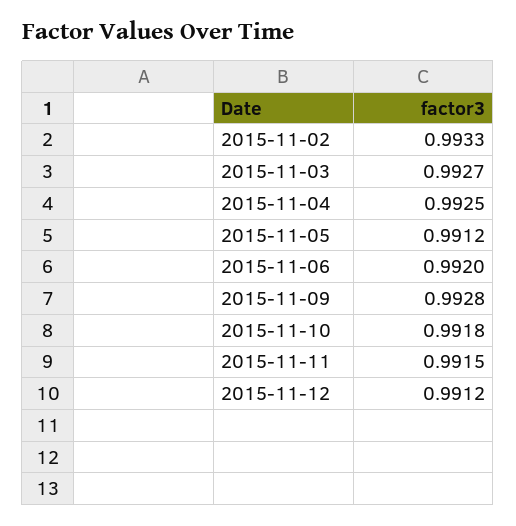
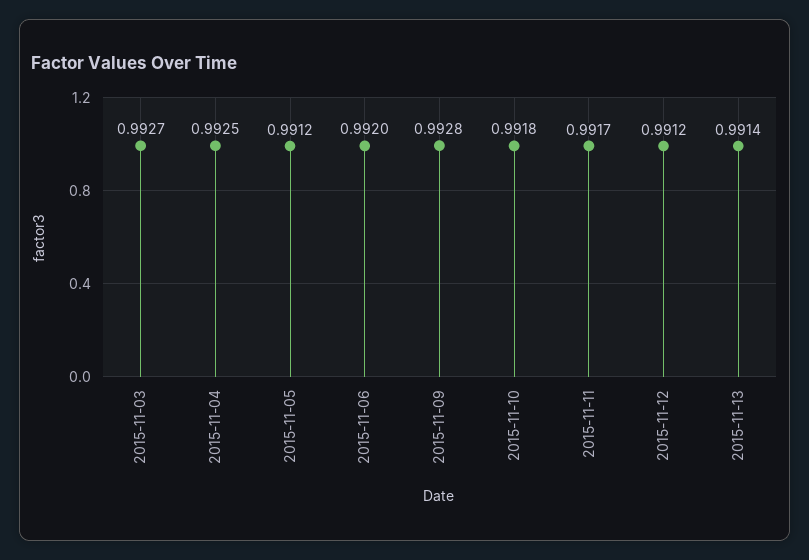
2015-11-02: 0.9933 -> none
2015-11-11: 0.9915 -> 0.9917
2015-11-13: none -> 0.9914

